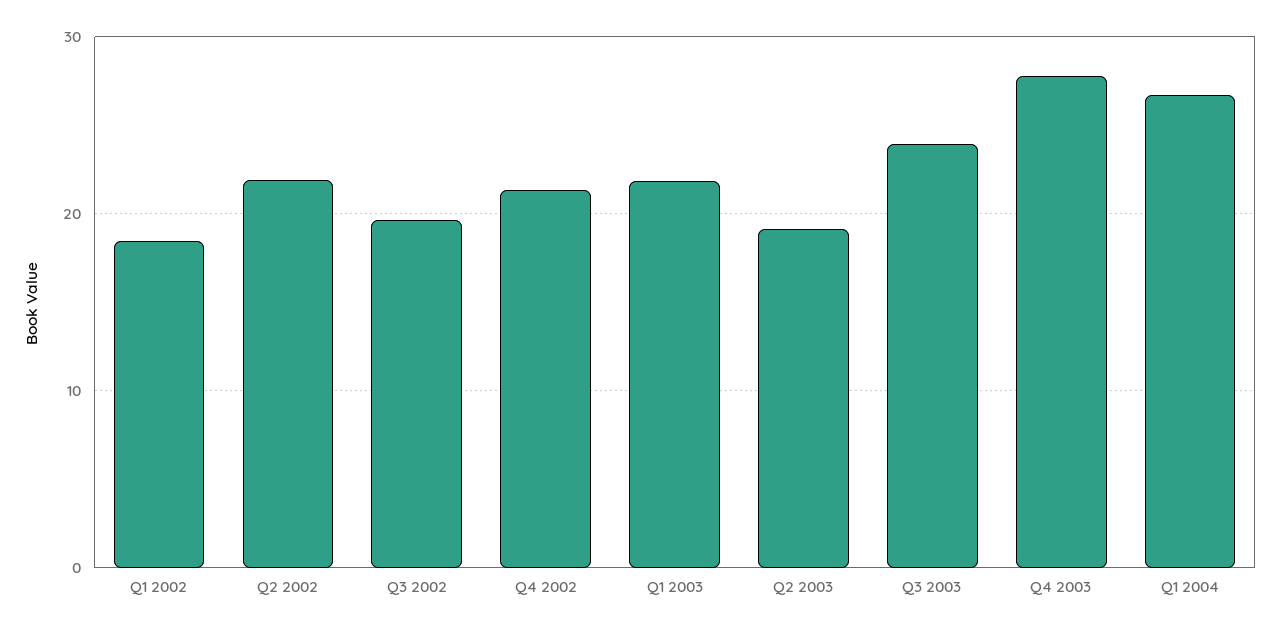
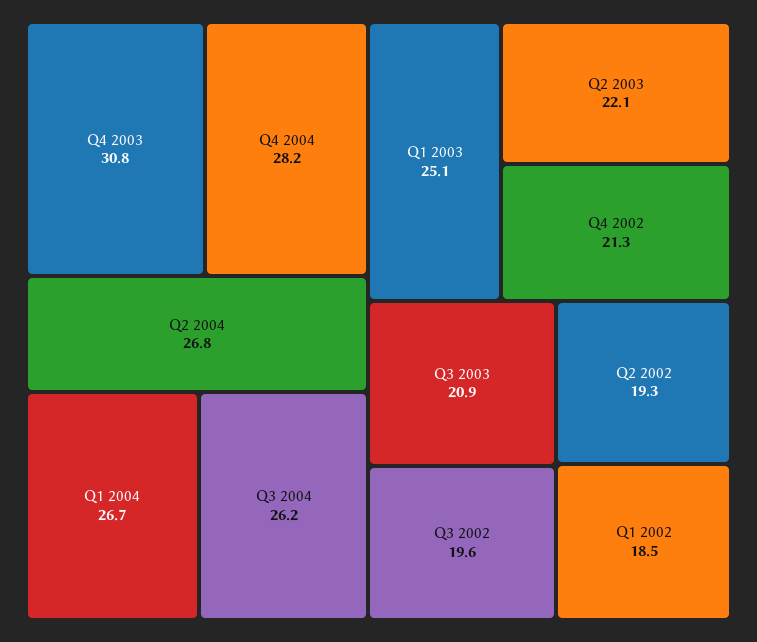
Q2 2002: 22 -> 19.3
Q1 2003: 22 -> 25.1
Q2 2003: 19 -> 22.1
Q3 2003: 24 -> 20.9
Q4 2003: 28 -> 30.8
Q4 2004: none -> 28.2
Q2 2004: none -> 26.8
Q3 2004: none -> 26.2

